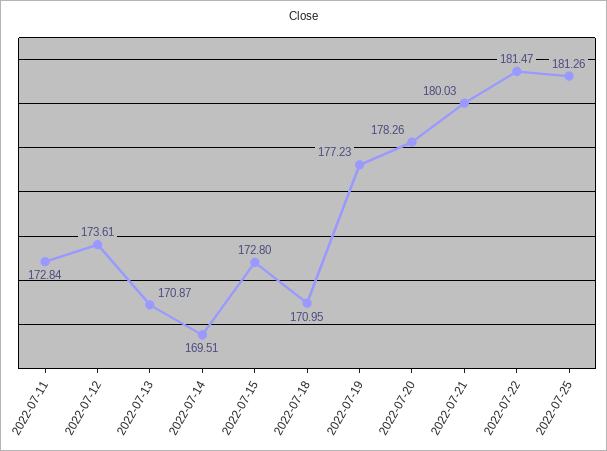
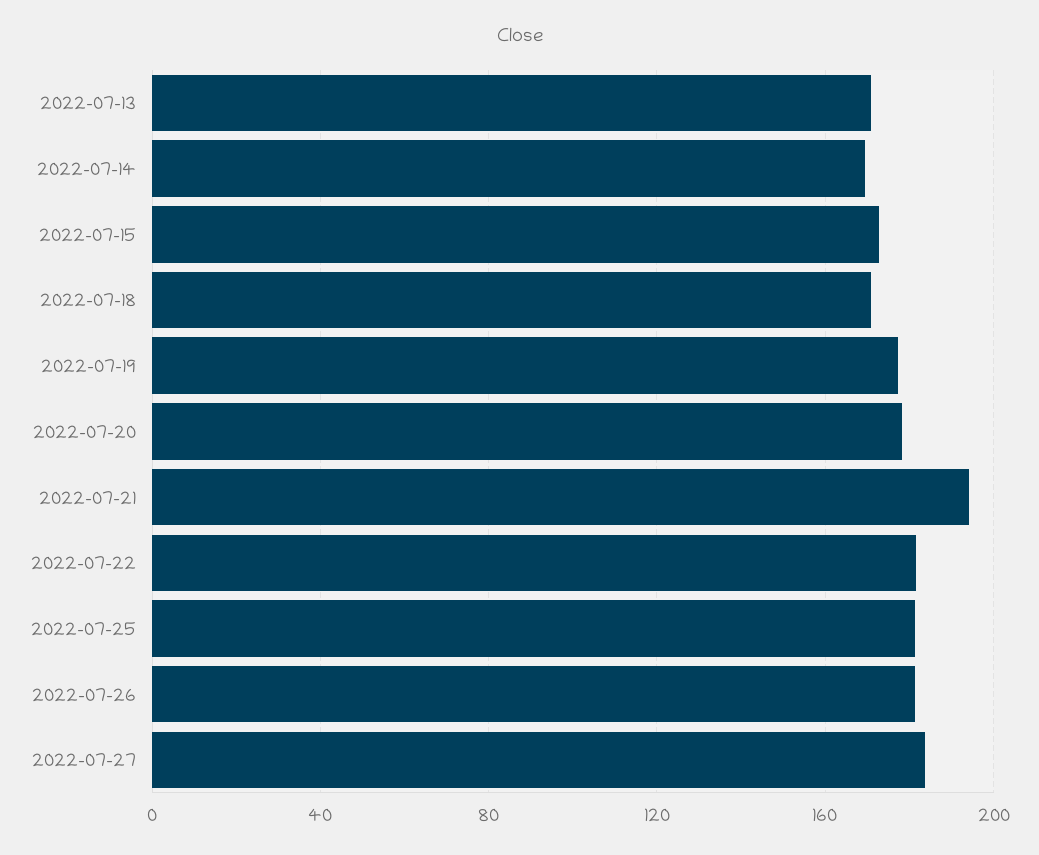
2022-07-11: 172.84 -> none
2022-07-12: 173.61 -> none
2022-07-21: 180.03 -> 195
2022-07-26: none -> 180
2022-07-27: none -> 185

